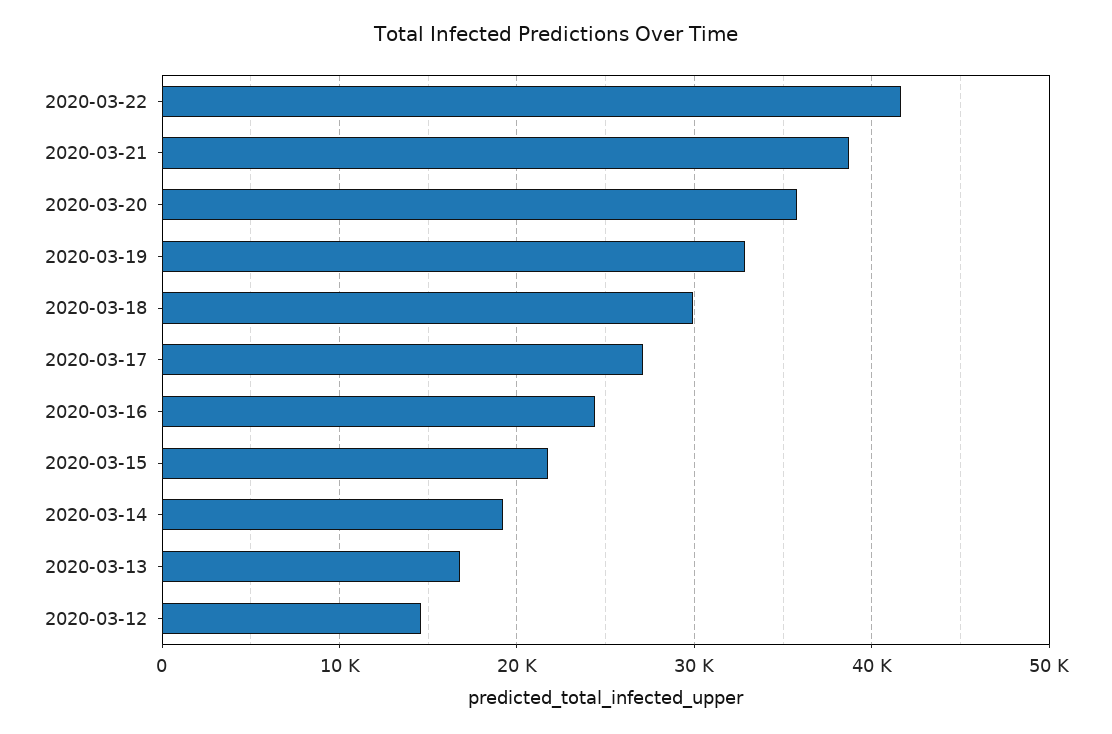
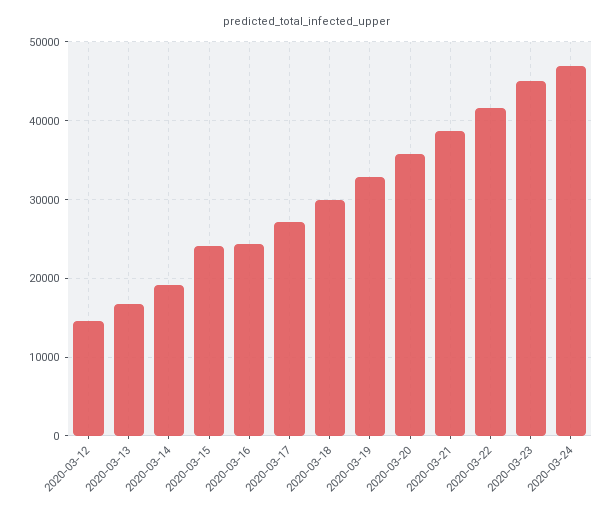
2020-03-15: 22000 -> 24000
2020-03-23: none -> 45000
2020-03-24: none -> 47000

